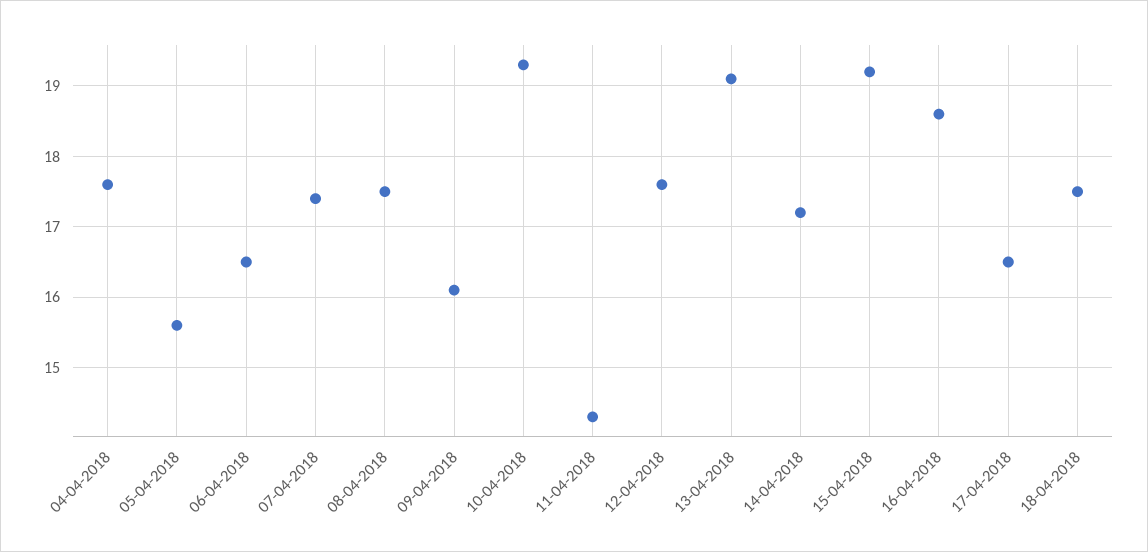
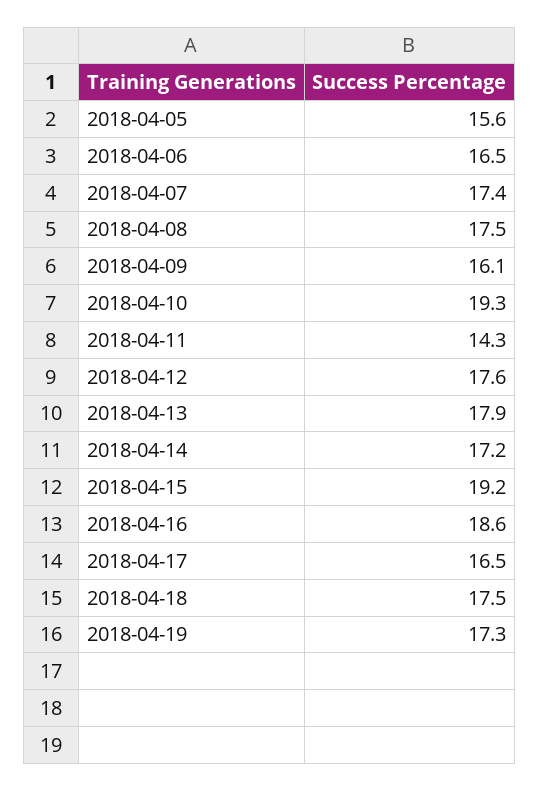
04-04-2018: 17.6 -> none
13-04-2018: 19.1 -> 17.9
2018-04-19: none -> 17.3

